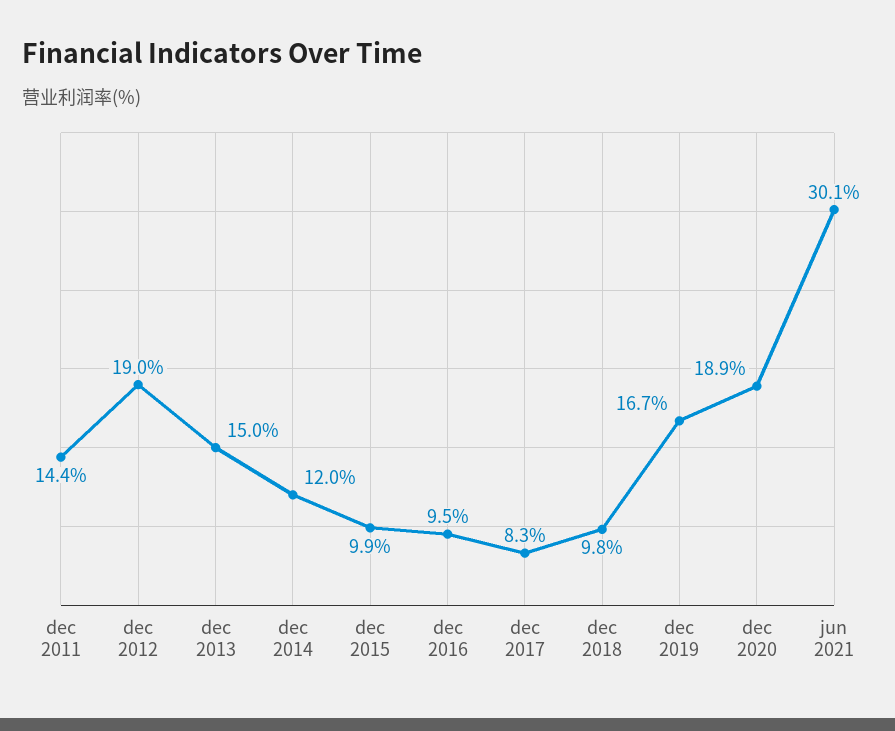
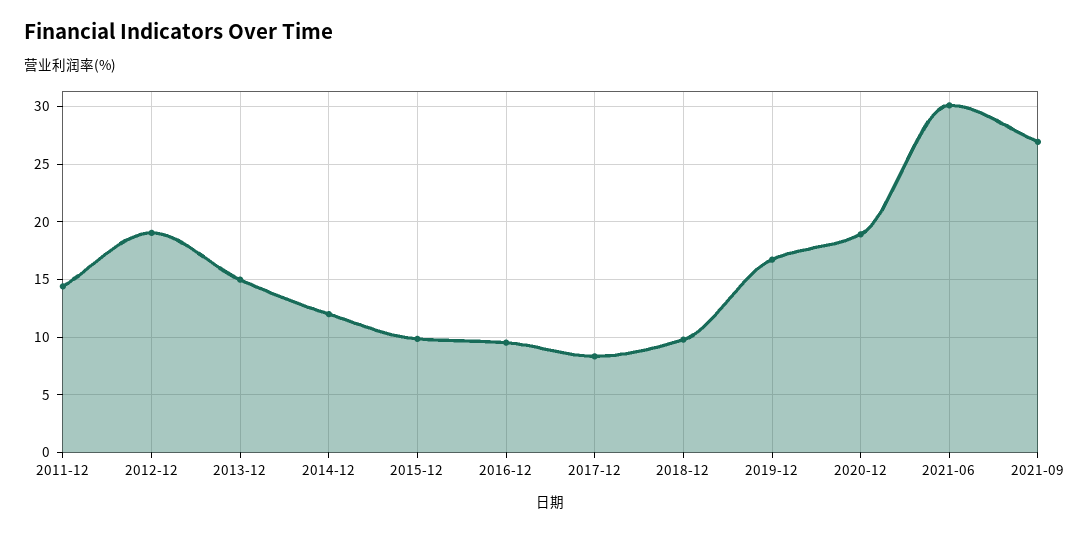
2021-09: none -> 27

